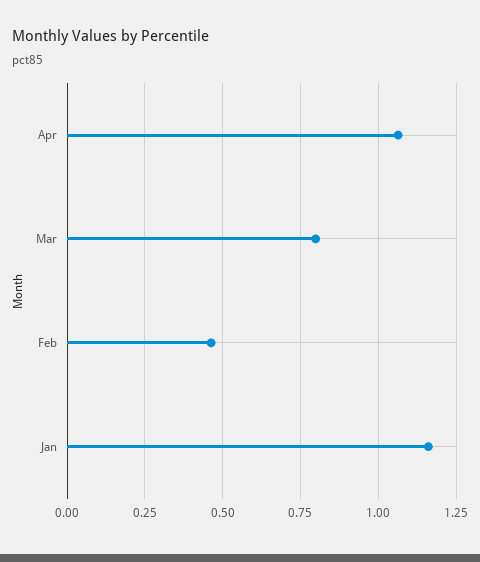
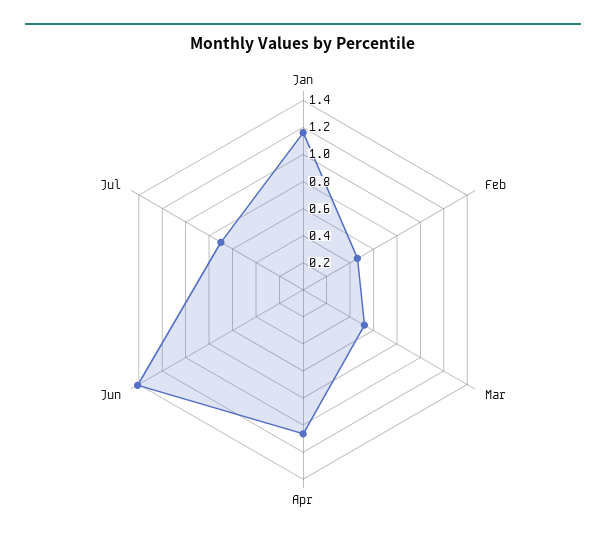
Mar: 0.8 -> 0.5
Jun: none -> 1.4
Jul: none -> 0.7

